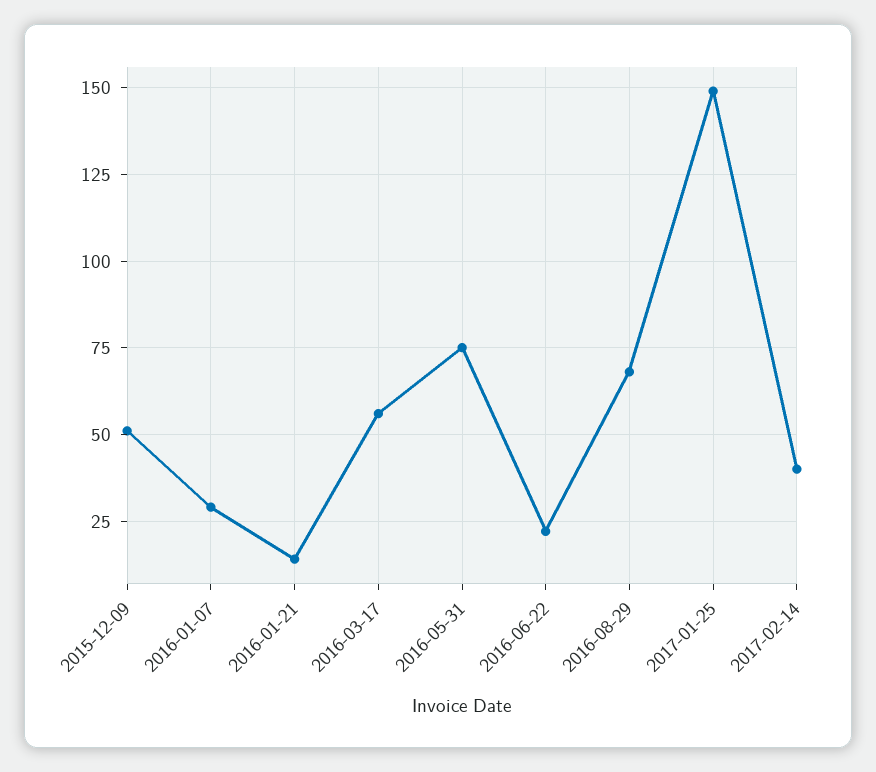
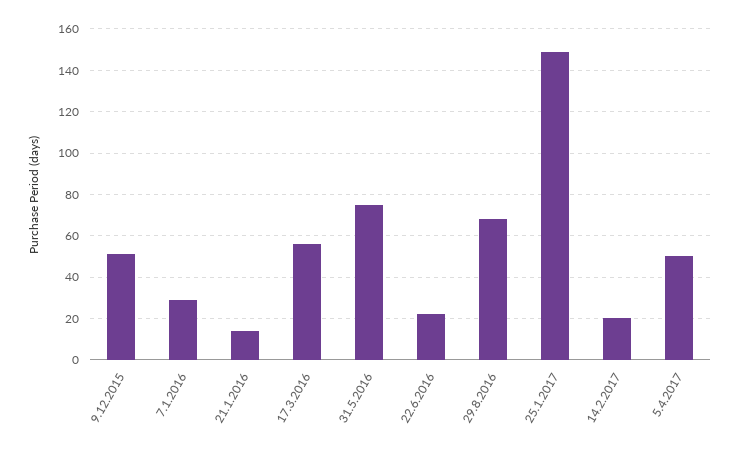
2017-02-14: 40 -> 20
5.4.2017: none -> 50

